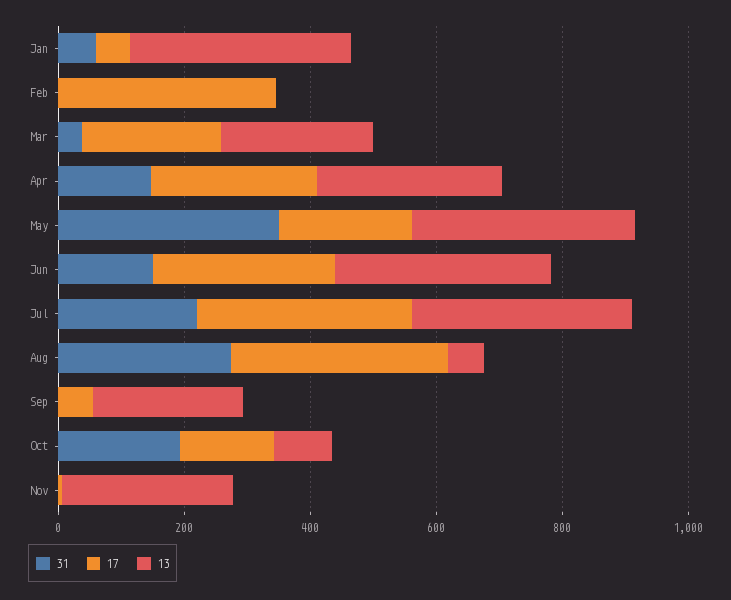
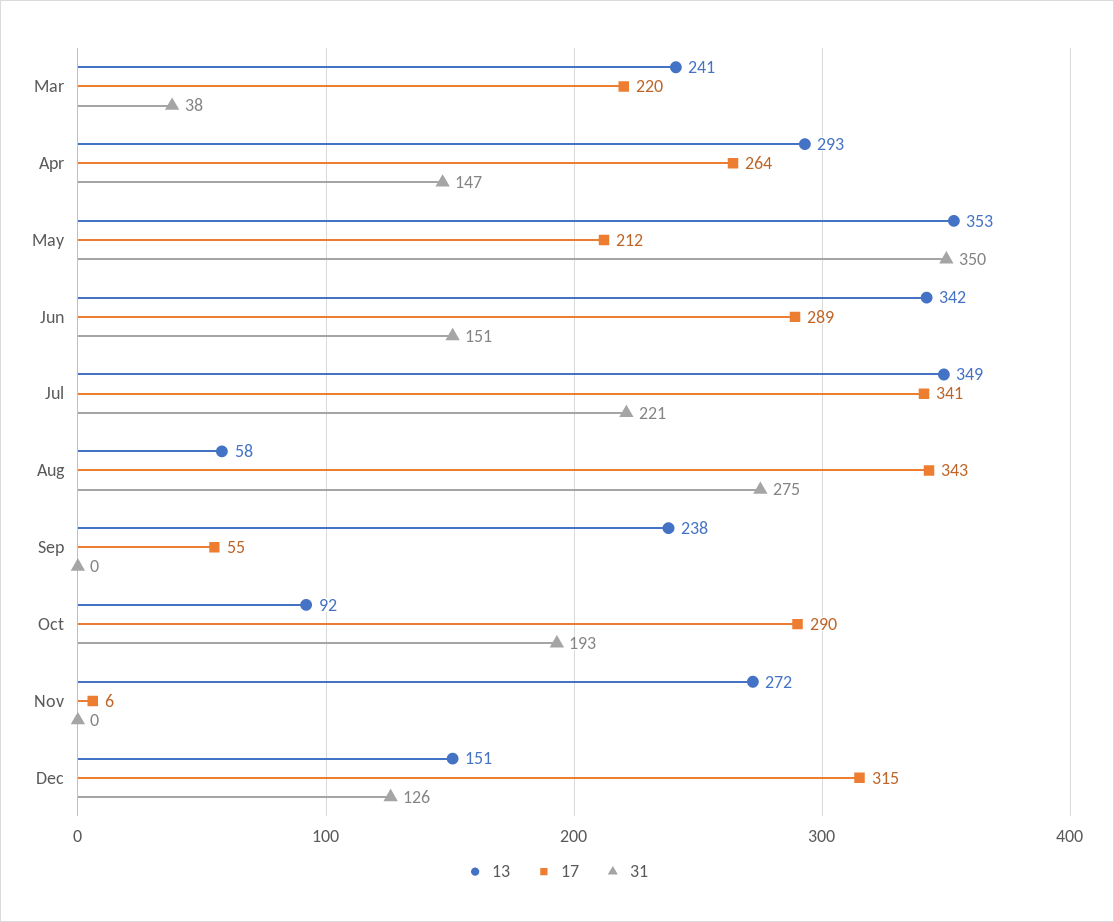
31, Jan: 50 -> none
17, Jan: 50 -> none
13, Jan: 350 -> none
31, Feb: 0 -> none
17, Feb: 350 -> none
13, Feb: 0 -> none
17, Oct: 150 -> 290
13, Dec: none -> 151
17, Dec: none -> 315
31, Dec: none -> 126

